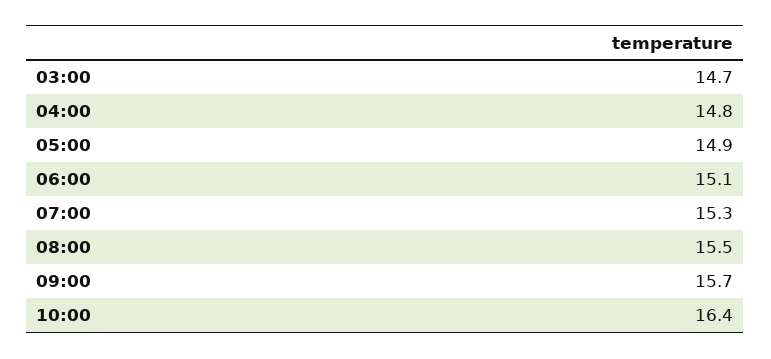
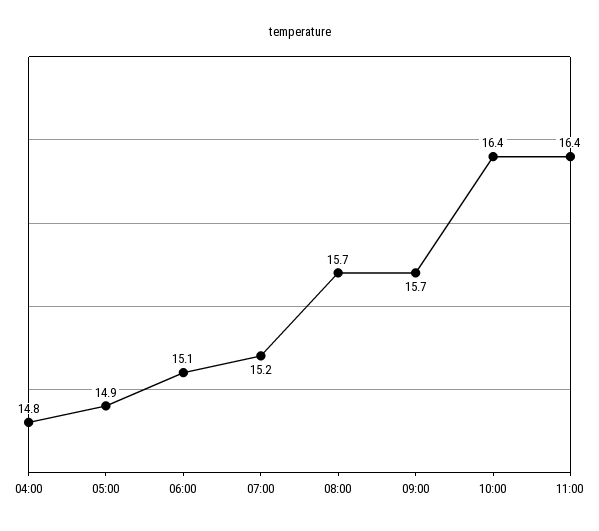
03:00: 14.7 -> none
07:00: 15.3 -> 15.2
08:00: 15.5 -> 15.7
11:00: none -> 16.4

